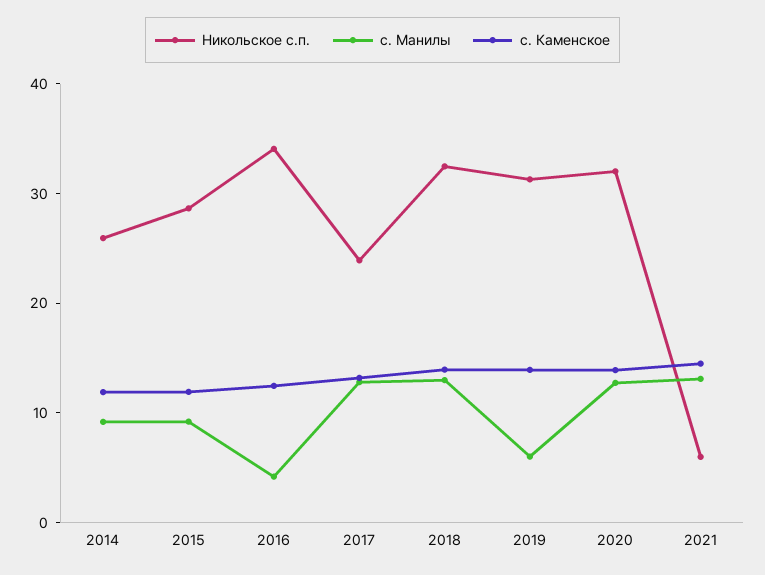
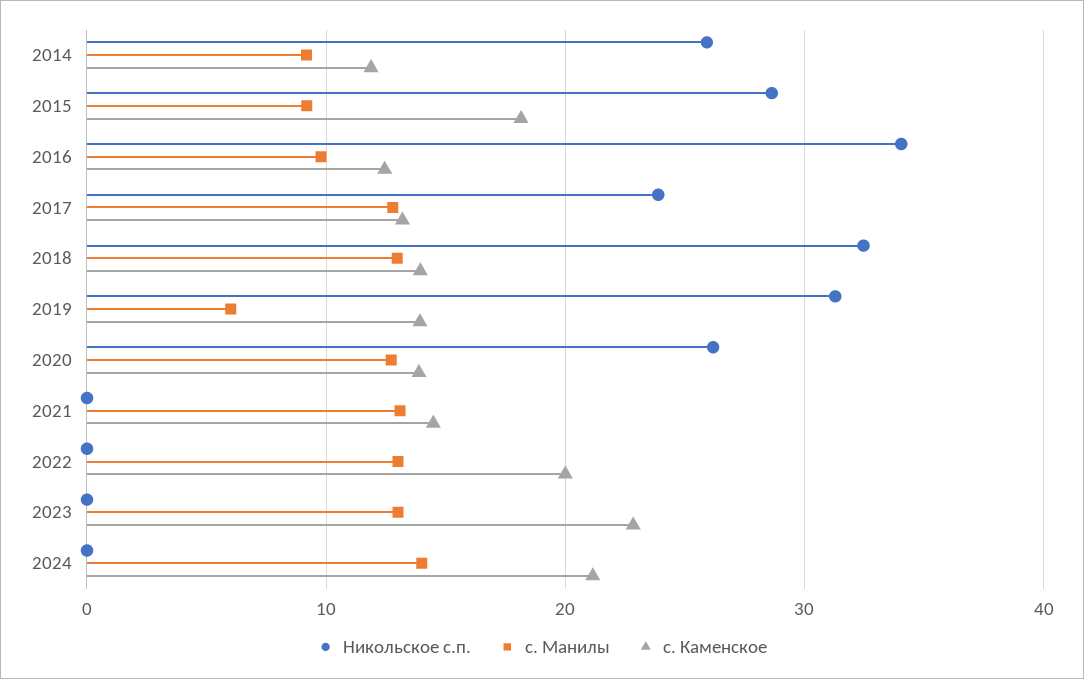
с. Каменское, 2015: 12 -> 18
с. Манилы, 2016: 4 -> 10
Никольское с.п., 2020: 32 -> 26
Никольское с.п., 2021: 6 -> 0
Никольское с.п., 2022: none -> 0
с. Манилы, 2022: none -> 13
с. Каменское, 2022: none -> 20
Никольское с.п., 2023: none -> 0
с. Манилы, 2023: none -> 13
с. Каменское, 2023: none -> 23
Никольское с.п., 2024: none -> 0
с. Манилы, 2024: none -> 14
с. Каменское, 2024: none -> 21

